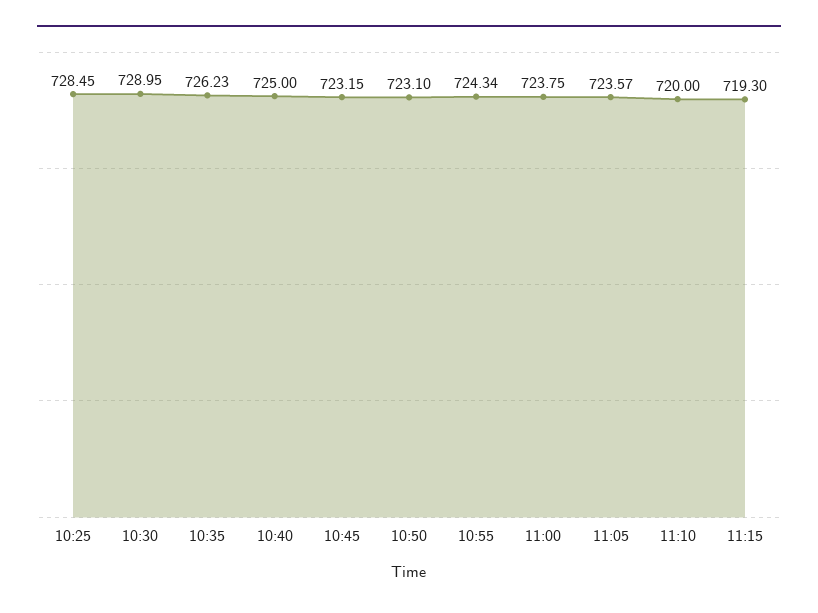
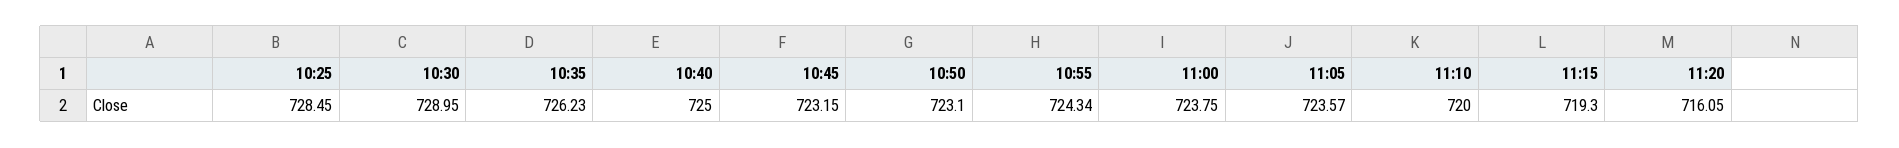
11:20: none -> 716.05

